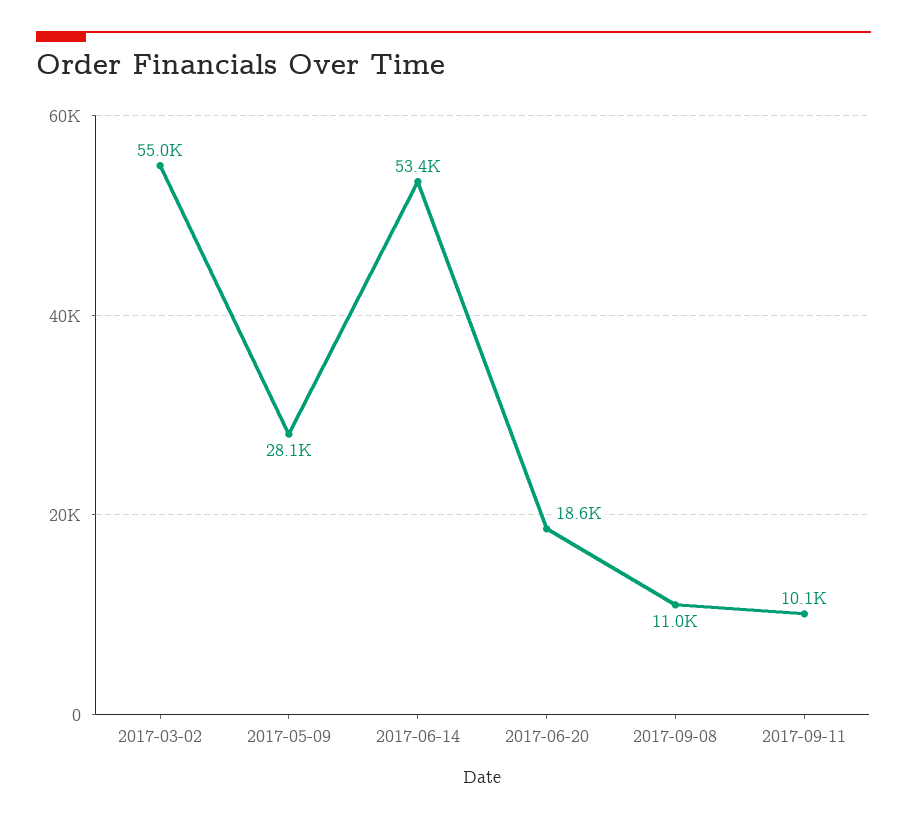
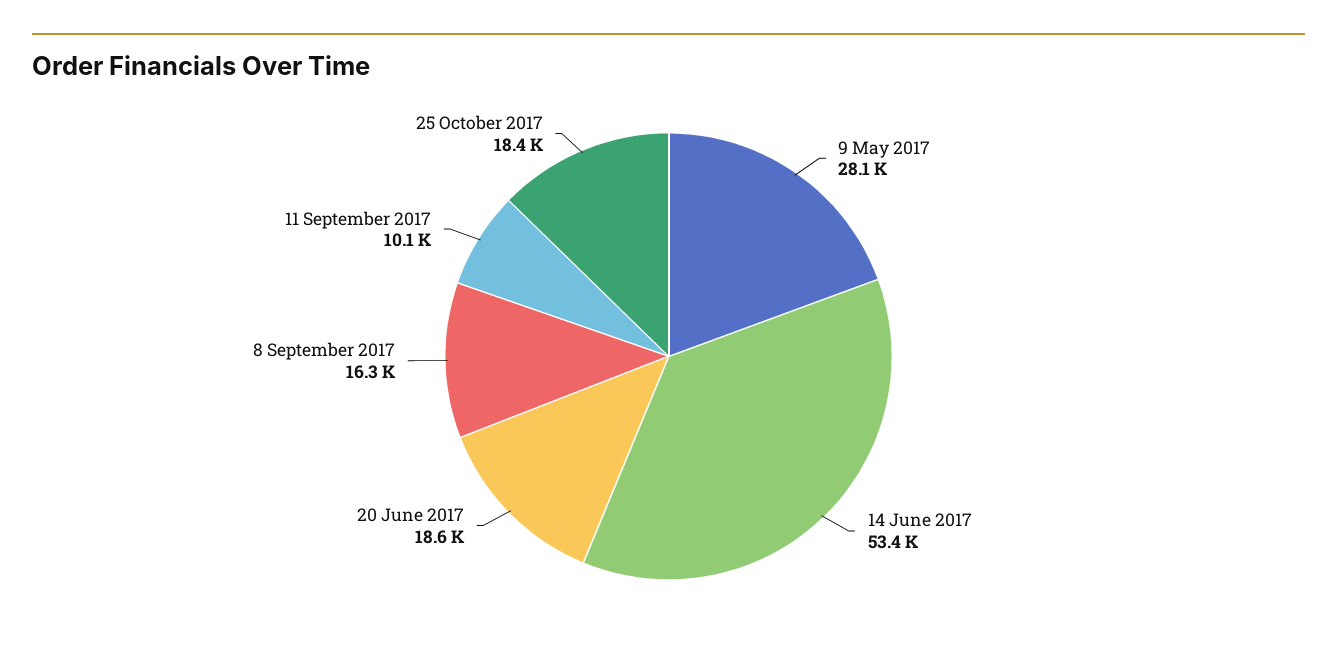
2017-03-02: 55000 -> none
2017-09-08: 11000 -> 16300
25 October 2017: none -> 18400

